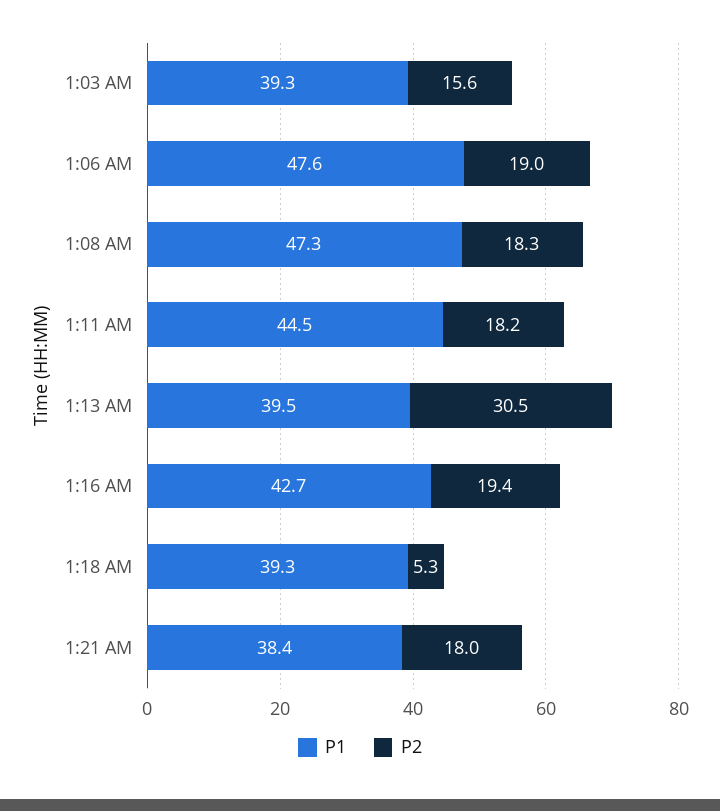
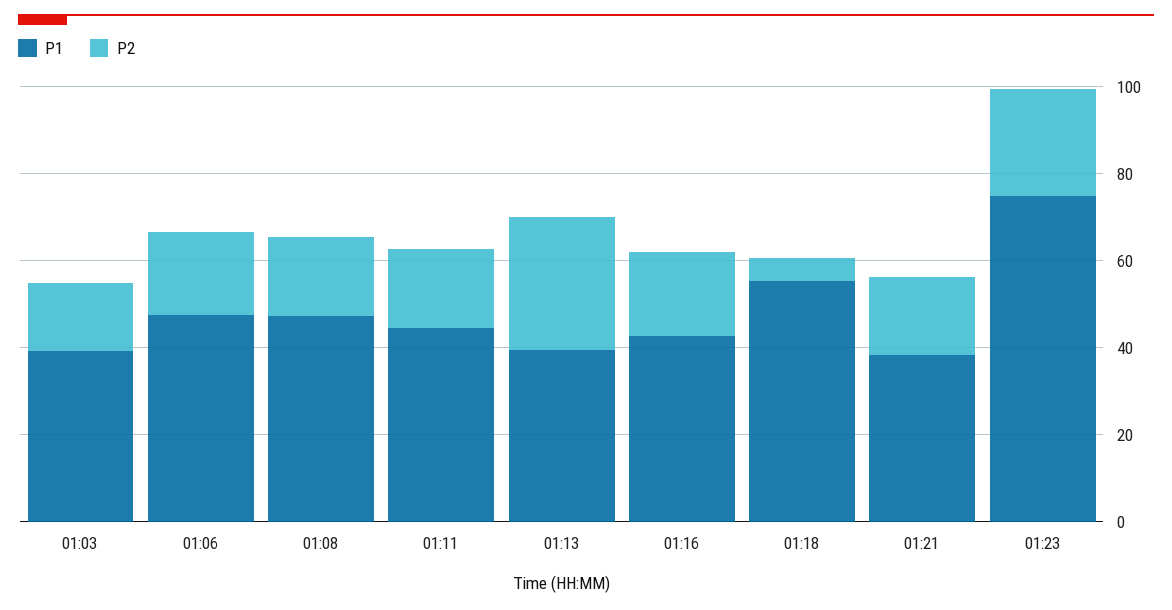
P1, 1:18 AM: 39.3 -> 55
P1, 01:23: none -> 75
P2, 01:23: none -> 25

